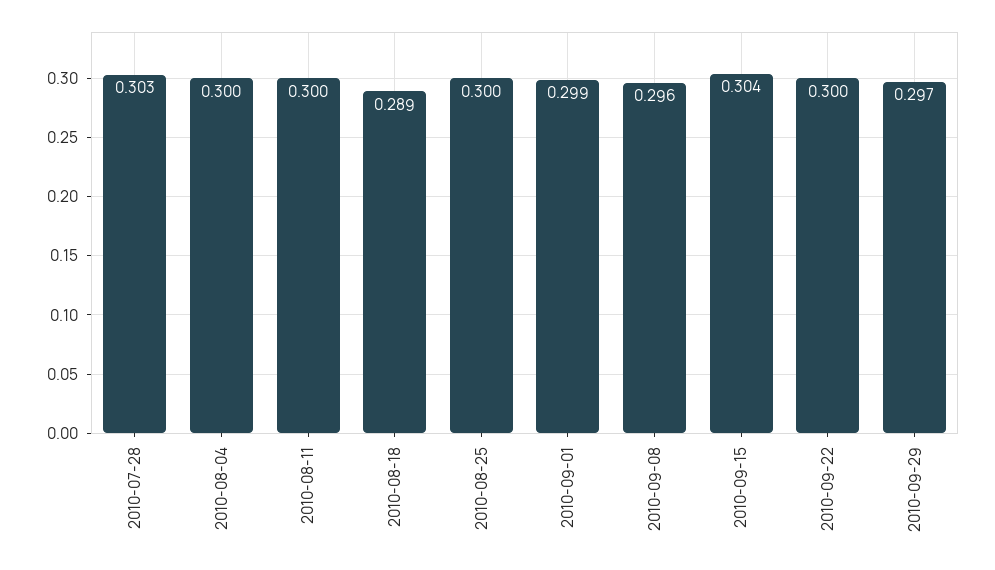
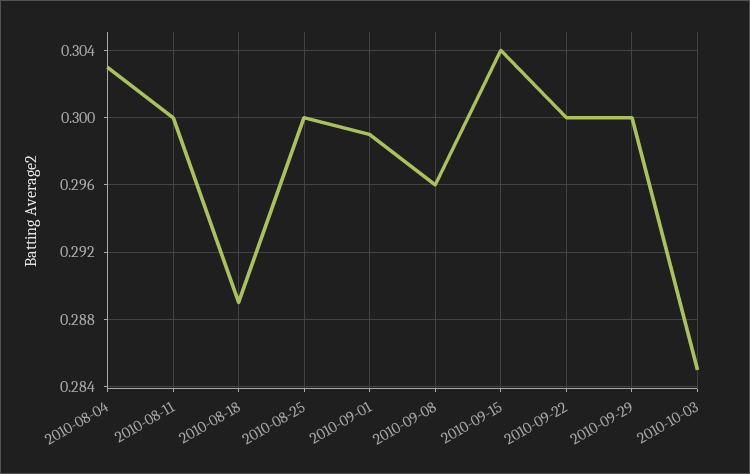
2010-07-28: 0.303 -> none
2010-08-04: 0.3 -> 0.303
2010-09-29: 0.297 -> 0.3
2010-10-03: none -> 0.285

